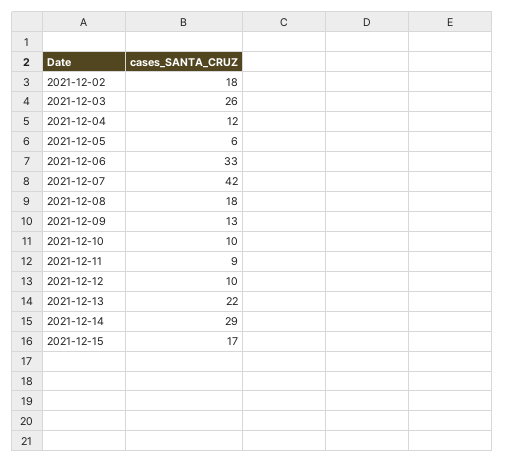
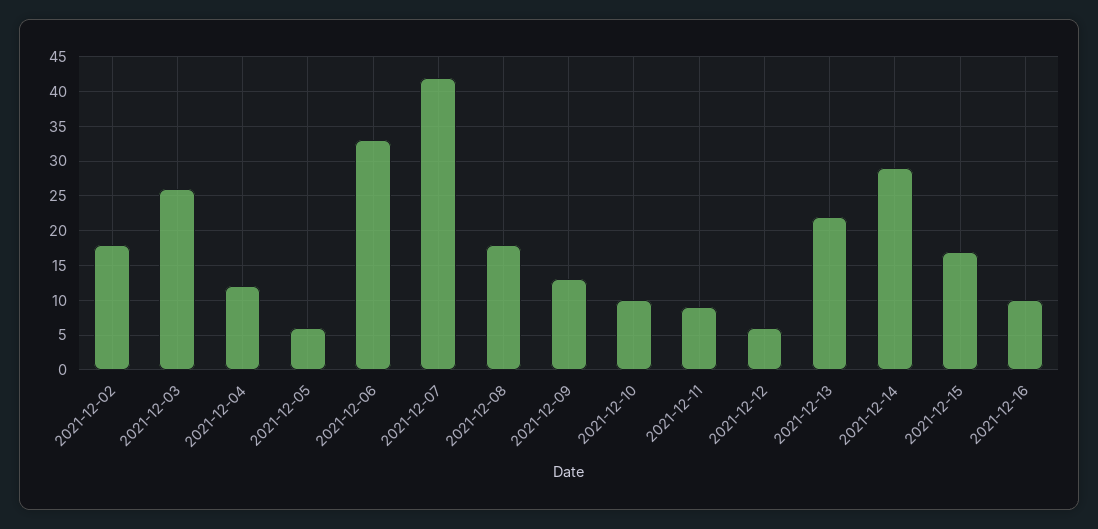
2021-12-12: 10 -> 6
2021-12-16: none -> 10

